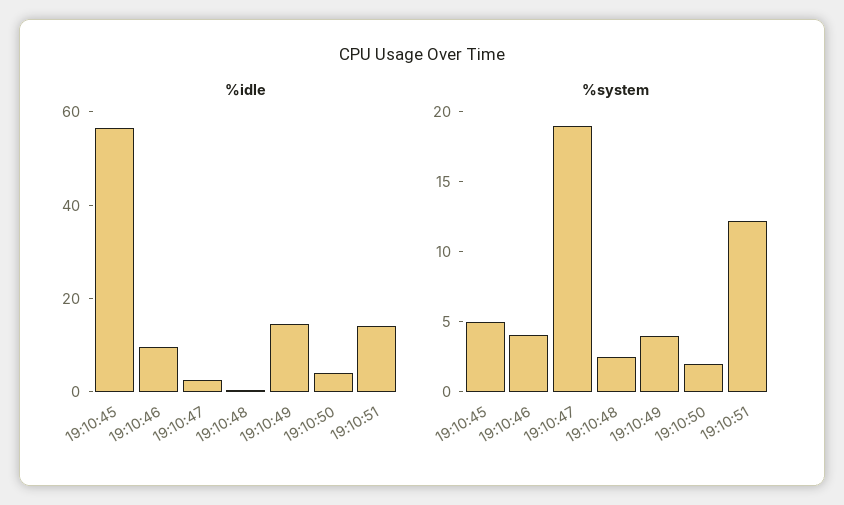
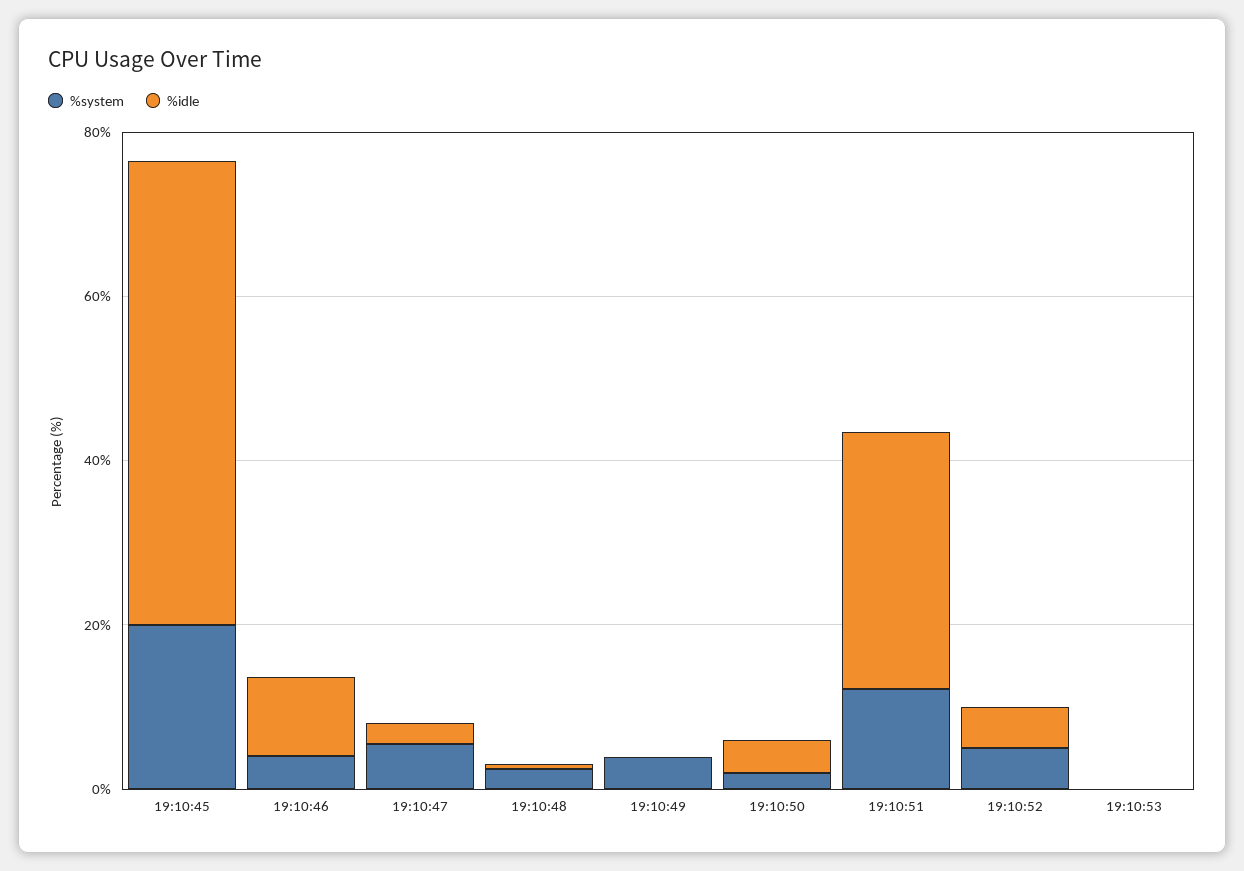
%idle, 19:10:49: 15 -> 0
%idle, 19:10:51: 15 -> 30
%system, 19:10:45: 5 -> 20
%system, 19:10:47: 19 -> 5
%system, 19:10:52: none -> 5
%idle, 19:10:52: none -> 5
%system, 19:10:53: none -> 0
%idle, 19:10:53: none -> 0

